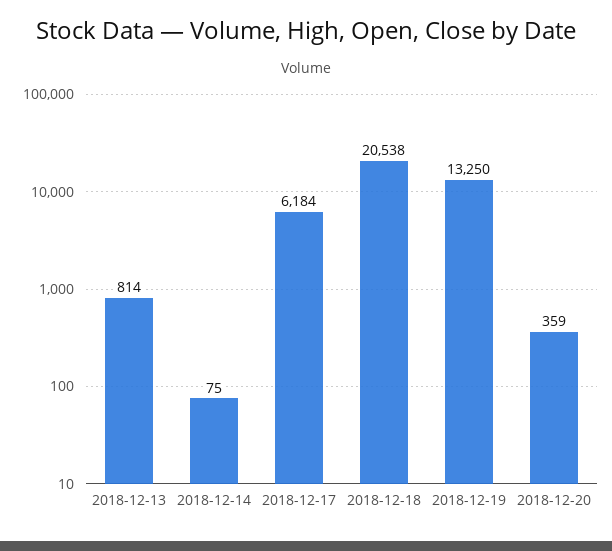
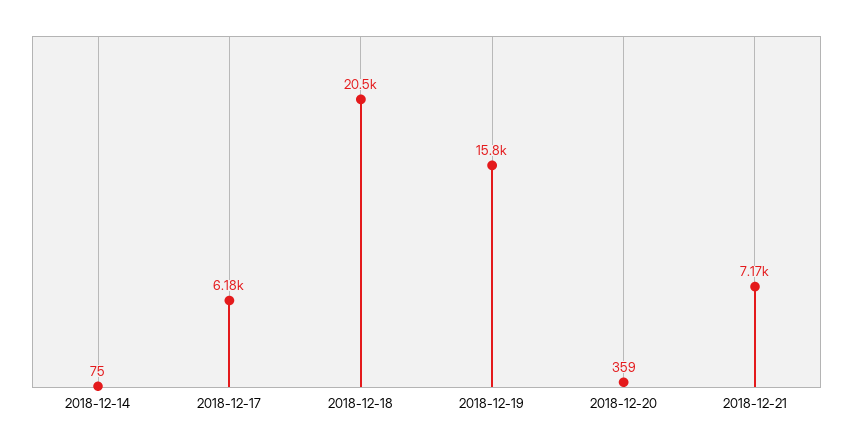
2018-12-13: 814 -> none
2018-12-19: 13250 -> 15800
2018-12-21: none -> 7170

